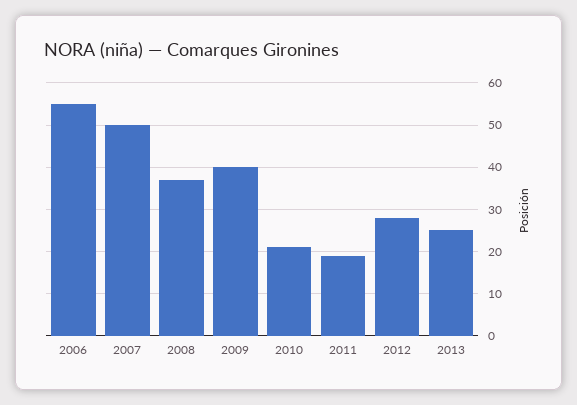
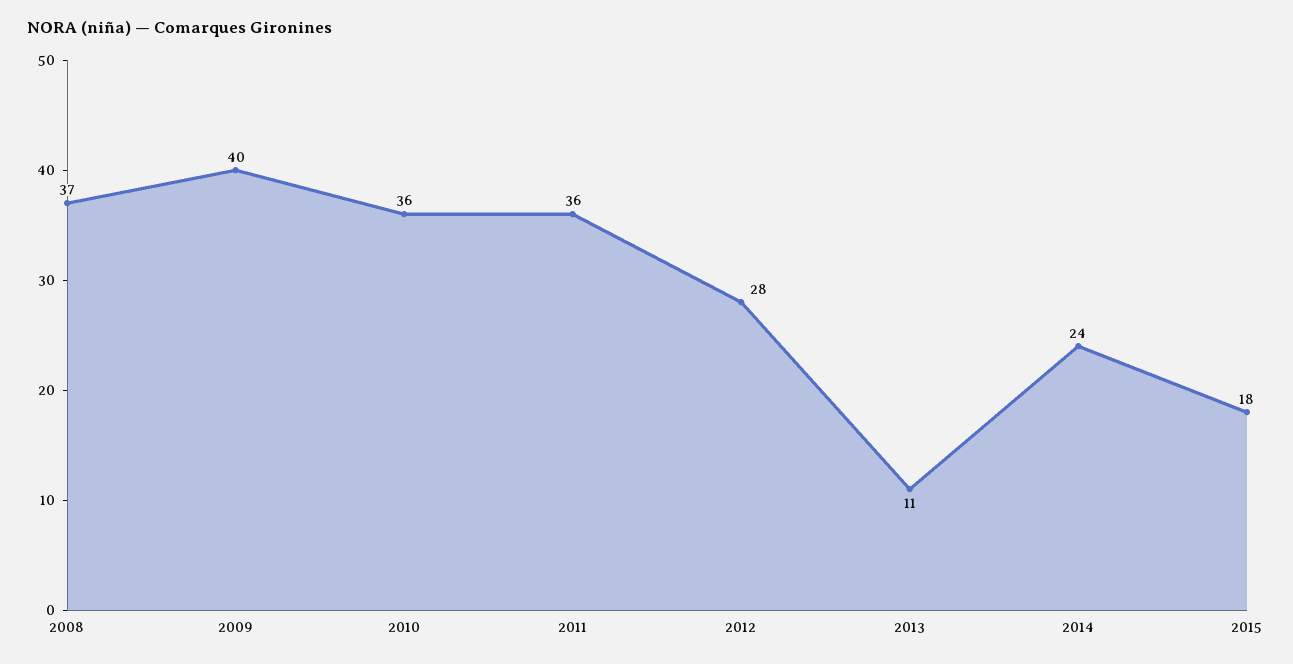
2006: 55 -> none
2007: 50 -> none
2010: 20 -> 36
2011: 20 -> 36
2013: 25 -> 11
2014: none -> 24
2015: none -> 18

